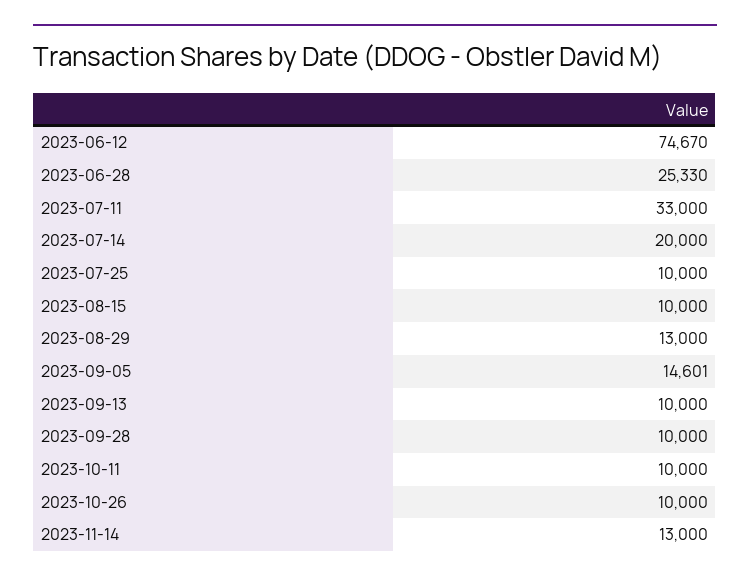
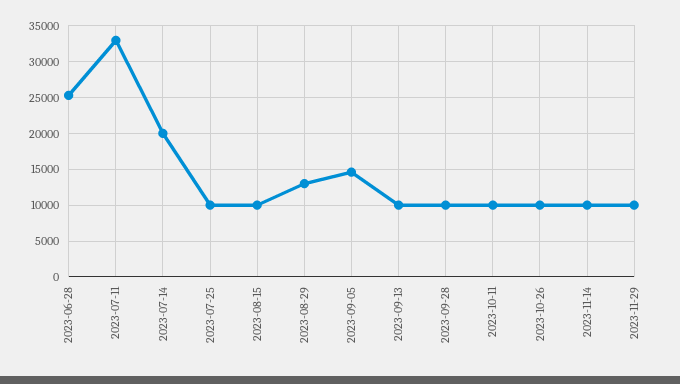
2023-06-12: 74670 -> none
2023-11-14: 13000 -> 10000
2023-11-29: none -> 10000

